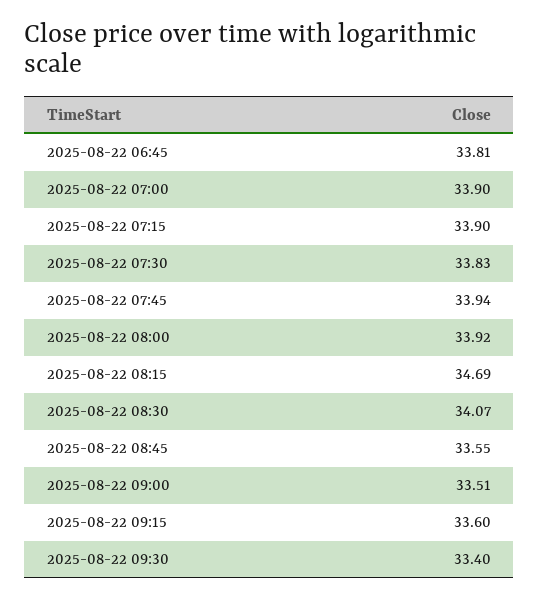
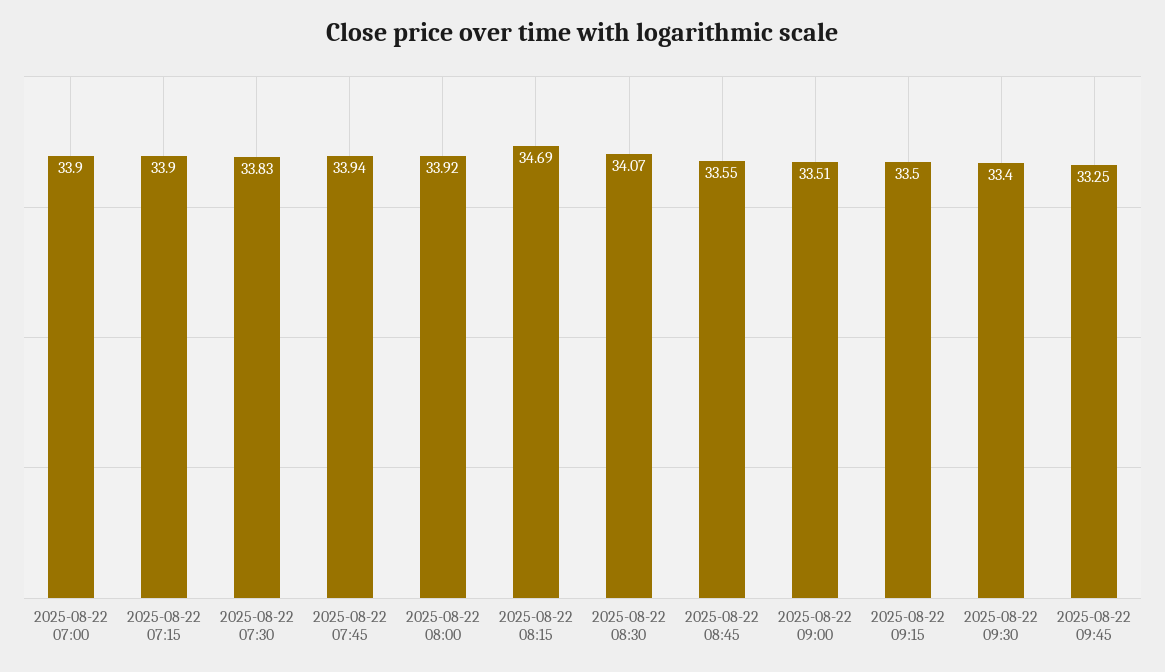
2025-08-22 06:45: 33.81 -> none
2025-08-22 09:15: 33.6 -> 33.5
2025-08-22 09:45: none -> 33.25

